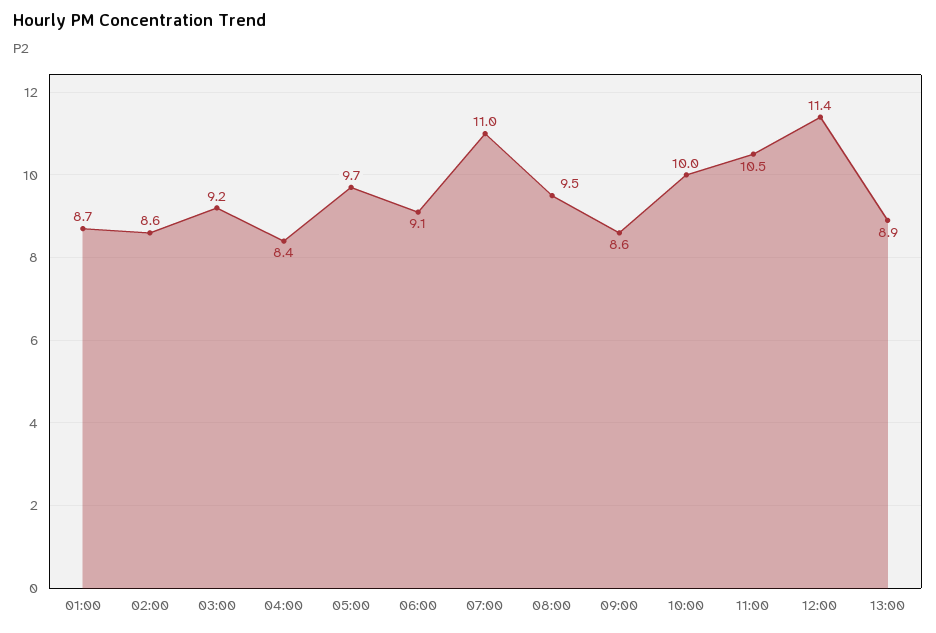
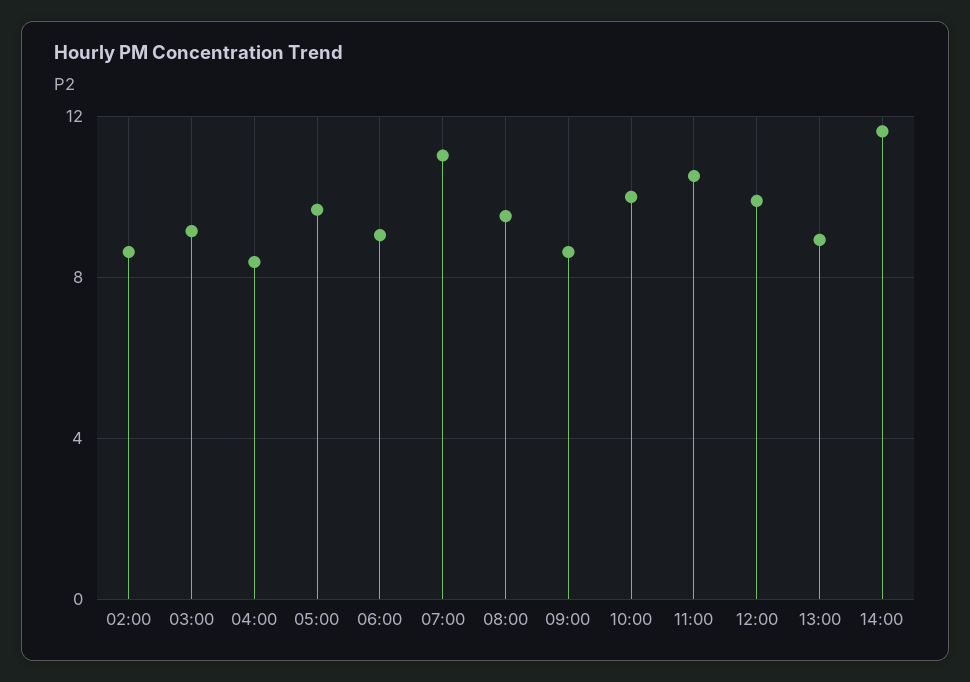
01:00: 8.7 -> none
12:00: 11.4 -> 10
14:00: none -> 11.5

